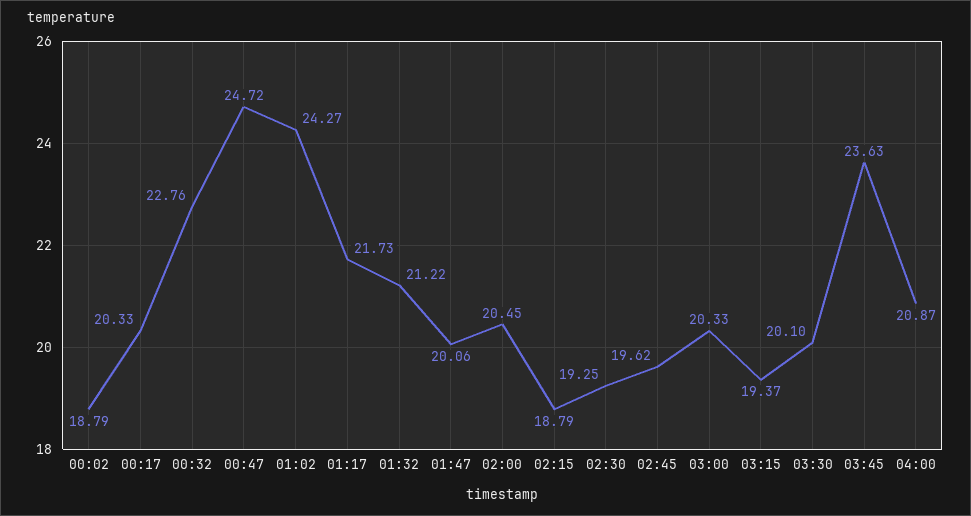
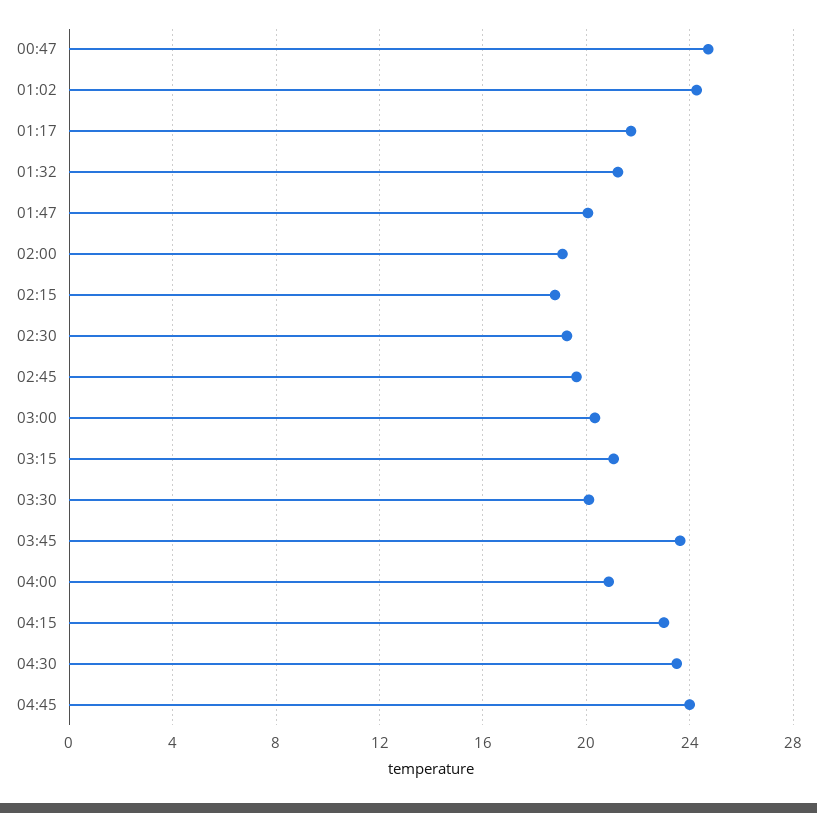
00:02: 18.79 -> none
00:17: 20.33 -> none
00:32: 22.76 -> none
02:00: 20.45 -> 19
03:15: 19.37 -> 21
04:15: none -> 23
04:30: none -> 23.5
04:45: none -> 24

